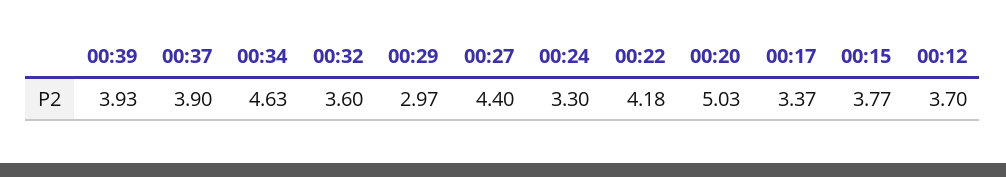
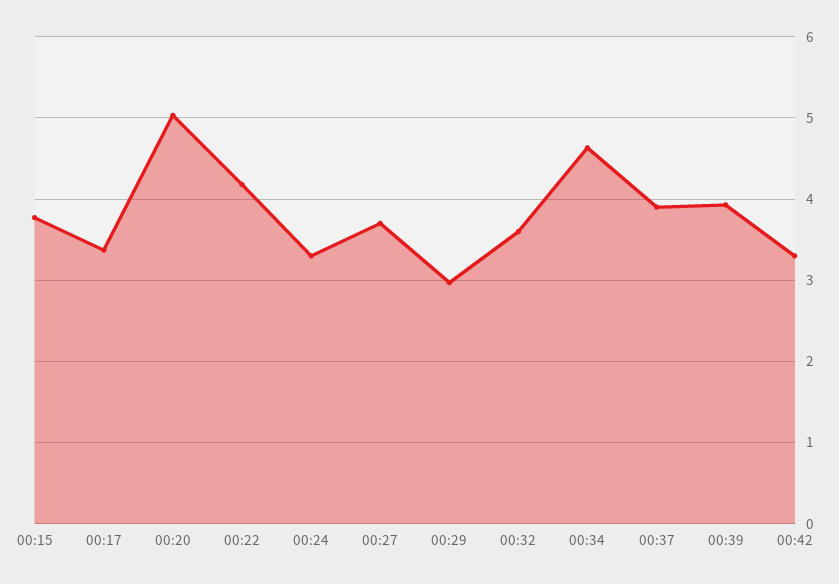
00:27: 4.4 -> 3.7
00:12: 3.7 -> none
00:42: none -> 3.3

